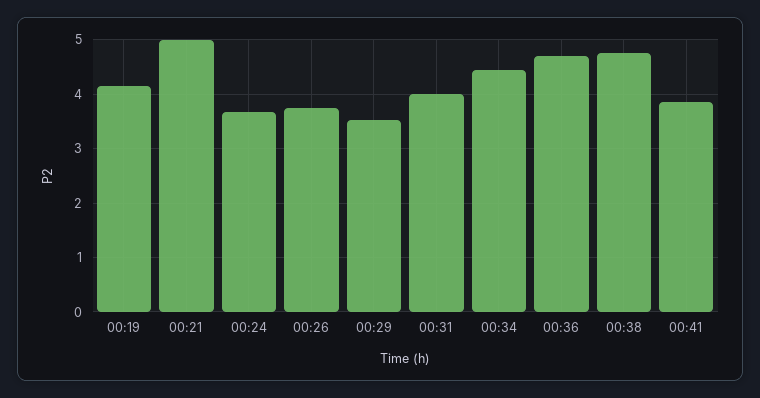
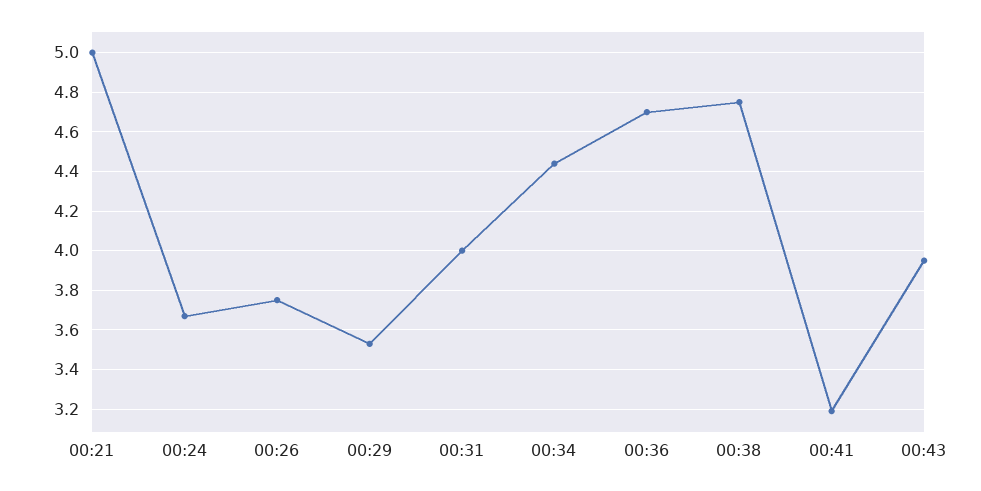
00:19: 4.2 -> none
00:41: 3.8 -> 3.2
00:43: none -> 3.95

